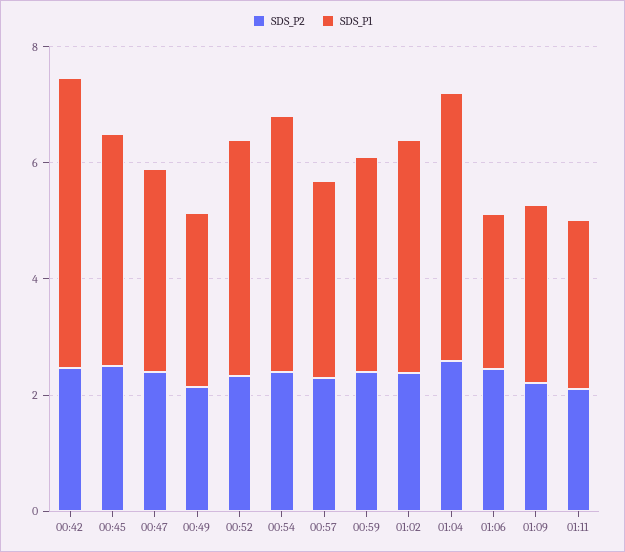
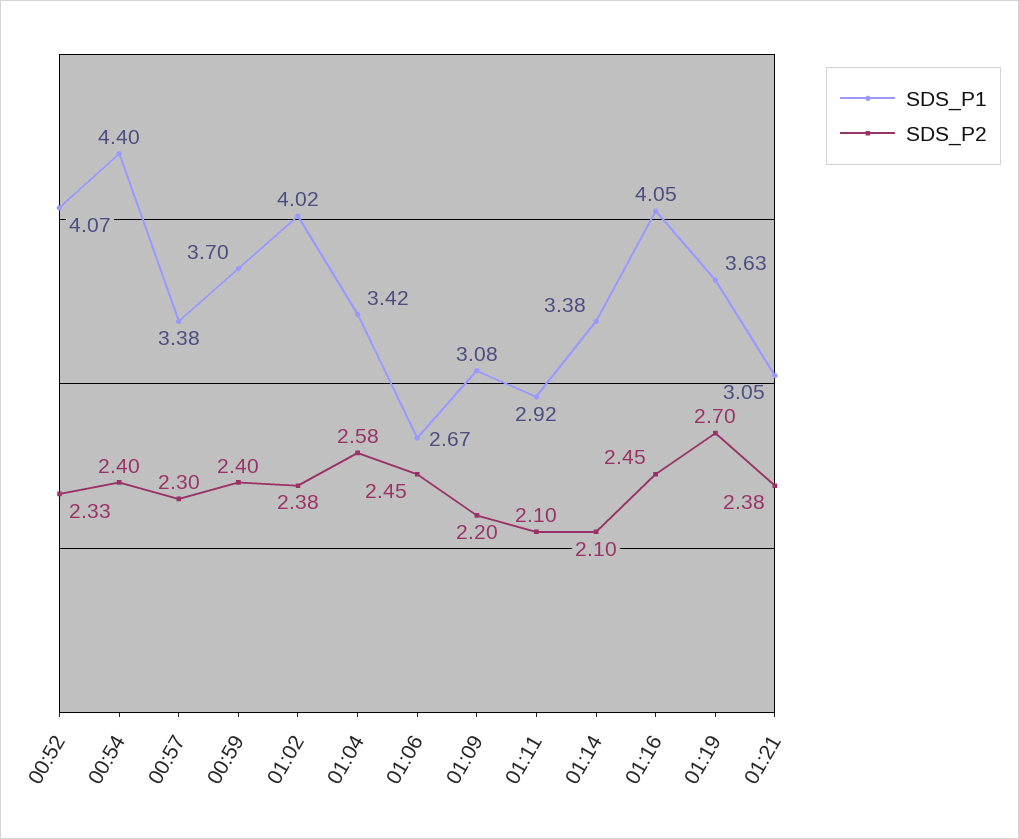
SDS_P2, 00:42: 2.5 -> none
SDS_P1, 00:42: 5 -> none
SDS_P2, 00:45: 2.5 -> none
SDS_P1, 00:45: 4 -> none
SDS_P2, 00:47: 2.5 -> none
SDS_P1, 00:47: 3.5 -> none
SDS_P2, 00:49: 2 -> none
SDS_P1, 00:49: 3 -> none
SDS_P1, 01:04: 4.5 -> 3.42
SDS_P1, 01:14: none -> 3.38
SDS_P2, 01:14: none -> 2.1
SDS_P1, 01:16: none -> 4.05
SDS_P2, 01:16: none -> 2.45
SDS_P1, 01:19: none -> 3.63
SDS_P2, 01:19: none -> 2.7
SDS_P1, 01:21: none -> 3.05
SDS_P2, 01:21: none -> 2.38

